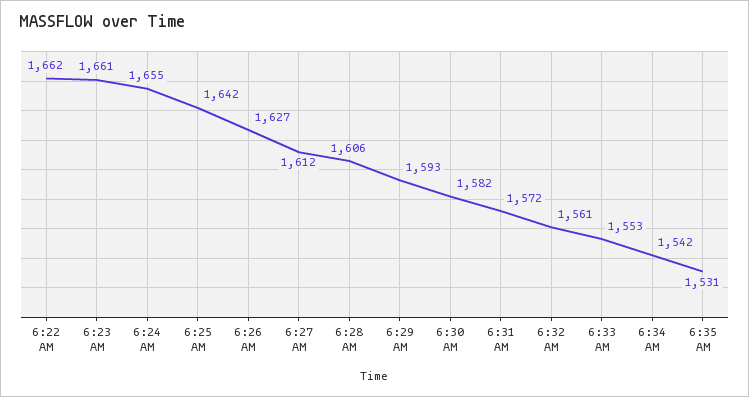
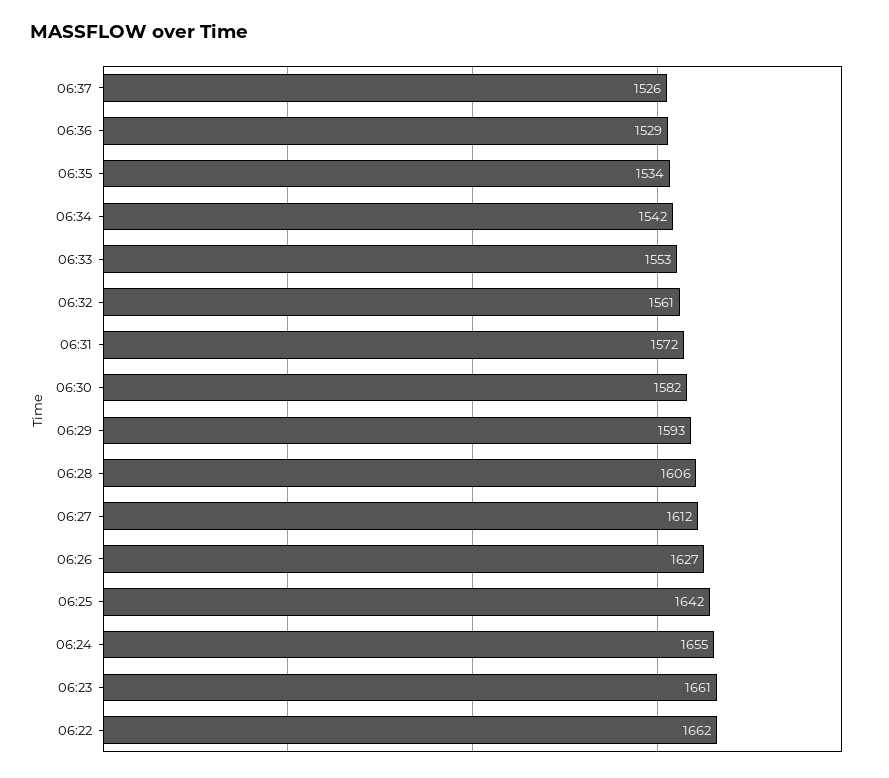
6:35 AM: 1531 -> 1534
06:37: none -> 1526
06:36: none -> 1529

